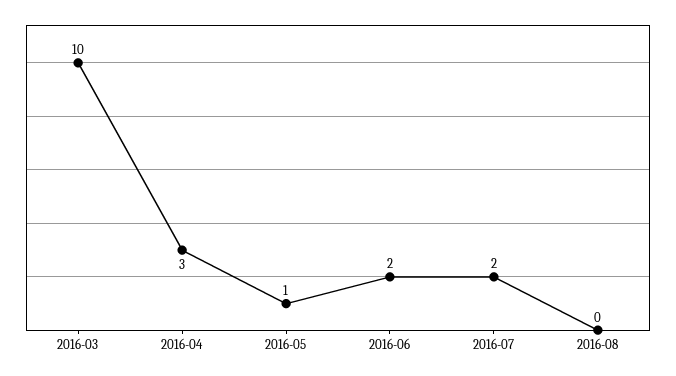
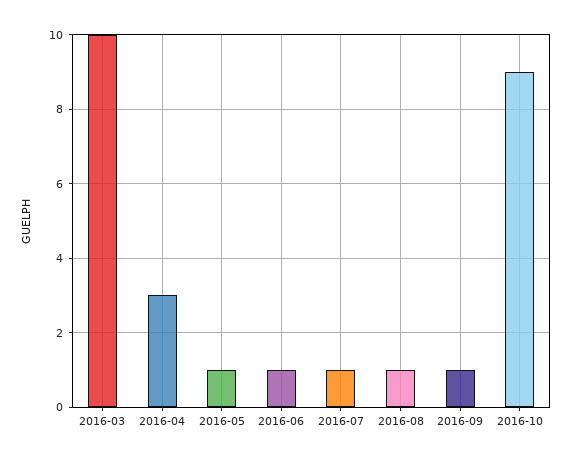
2016-06: 2 -> 1
2016-07: 2 -> 1
2016-08: 0 -> 1
2016-09: none -> 1
2016-10: none -> 9

